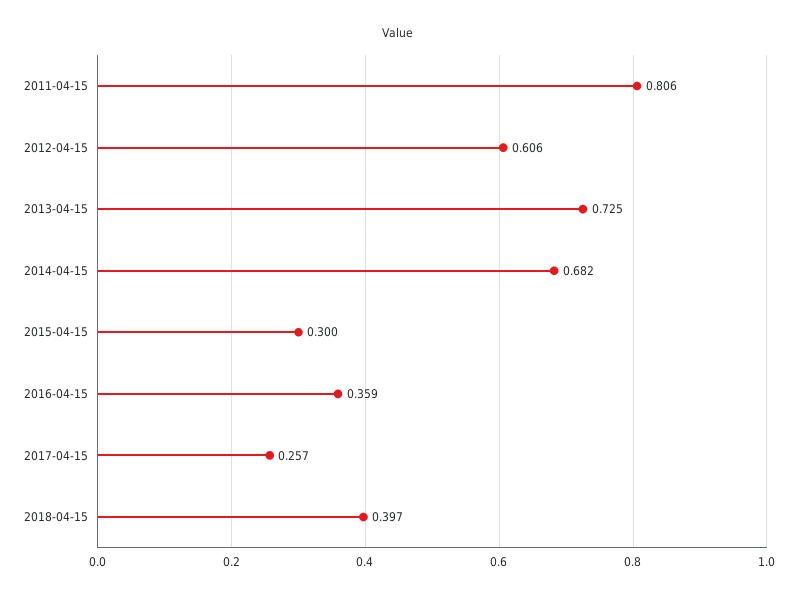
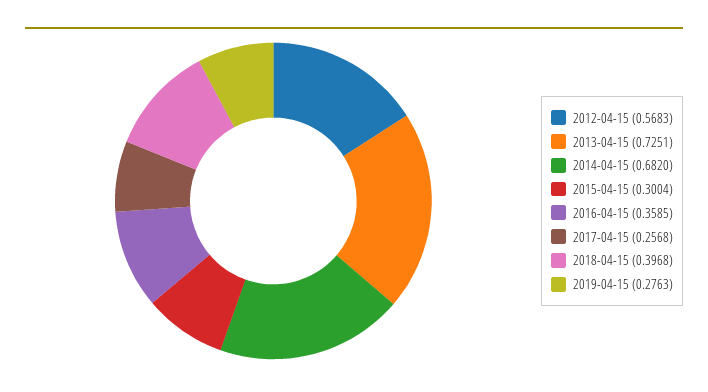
2011-04-15: 0.806 -> none
2012-04-15: 0.606 -> 0.5683
2019-04-15: none -> 0.2763

